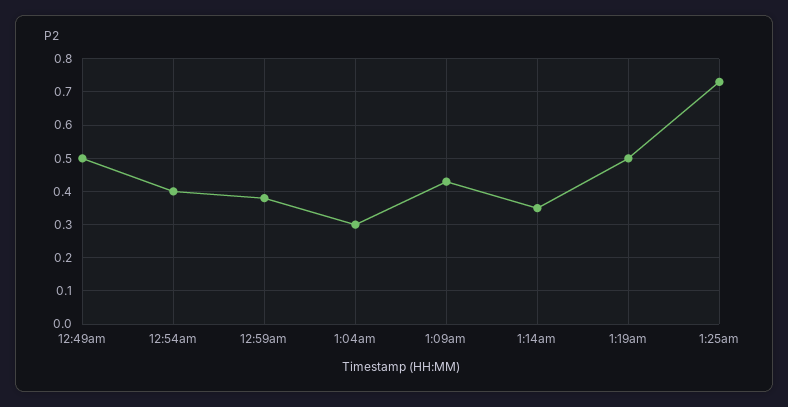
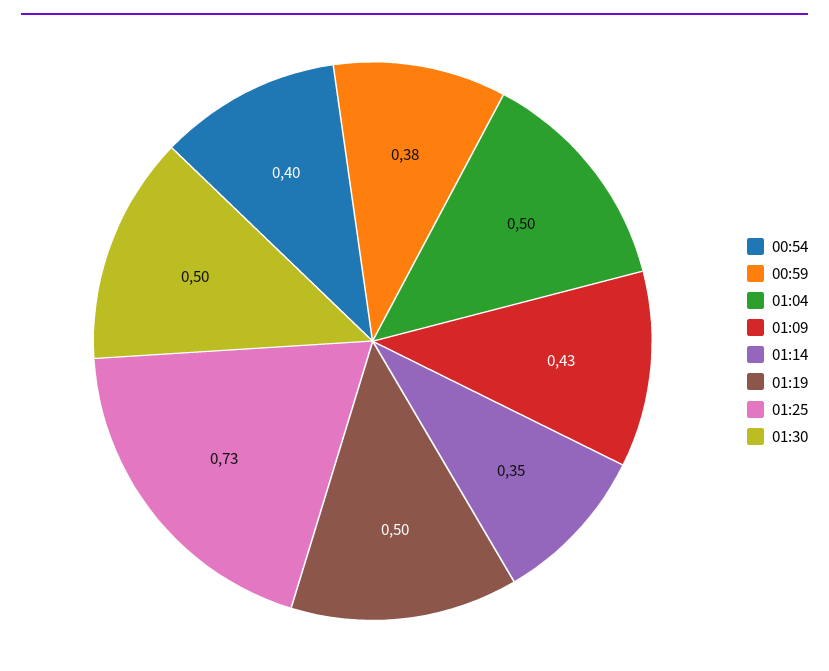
12:49am: 0.5 -> none
1:04am: 0.3 -> 0.5
01:30: none -> 0.5

